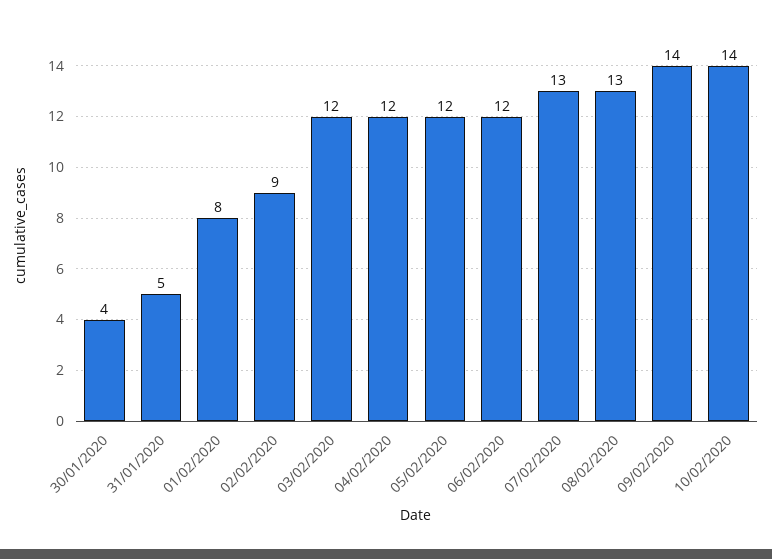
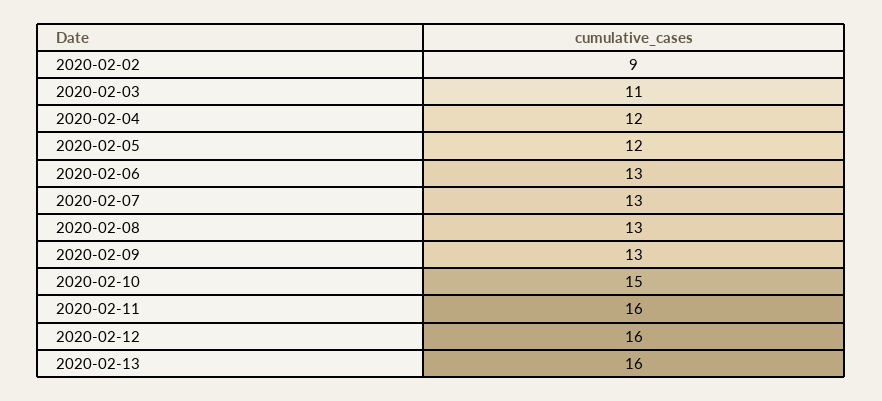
30/01/2020: 4 -> none
31/01/2020: 5 -> none
01/02/2020: 8 -> none
03/02/2020: 12 -> 11
06/02/2020: 12 -> 13
09/02/2020: 14 -> 13
10/02/2020: 14 -> 15
2020-02-11: none -> 16
2020-02-12: none -> 16
2020-02-13: none -> 16

